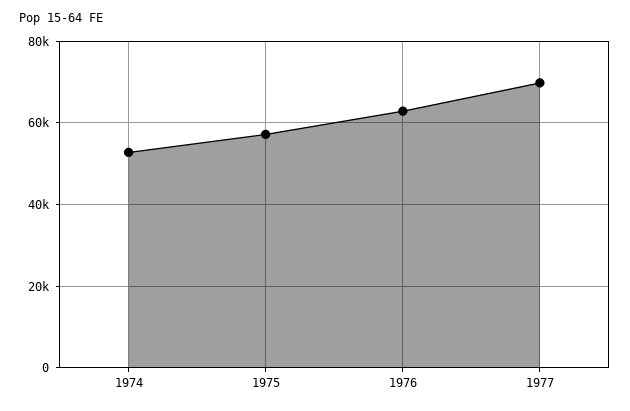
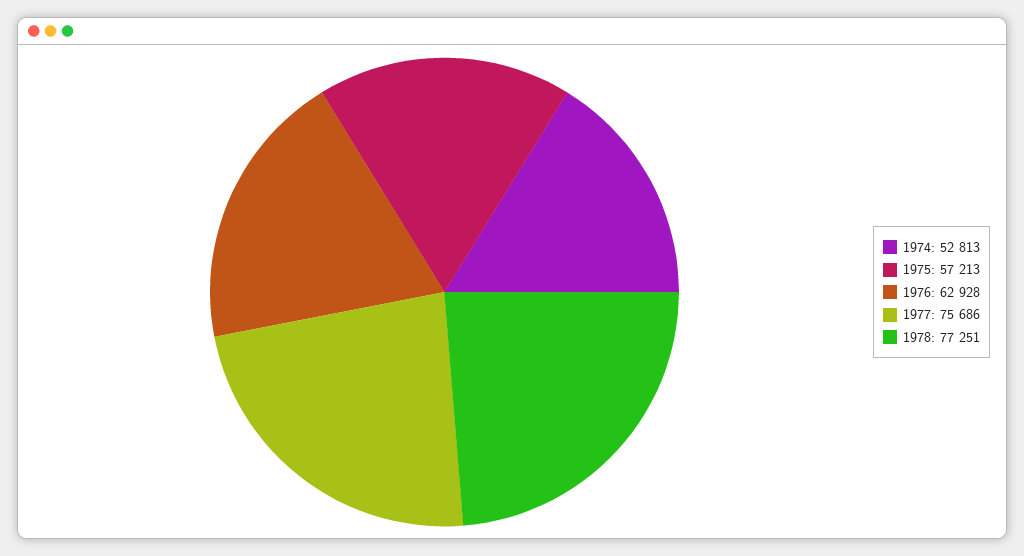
1977: 70000 -> 75686
1978: none -> 77251

